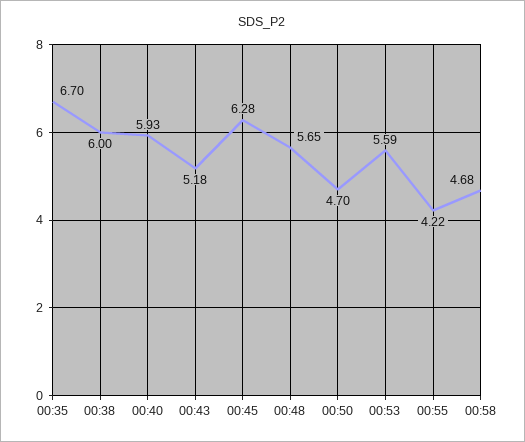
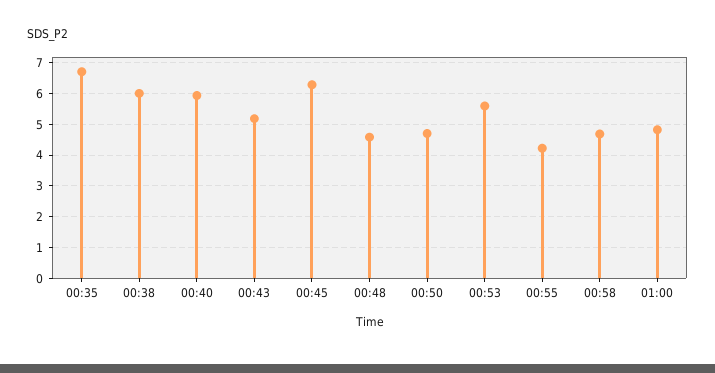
00:48: 5.65 -> 4.6
01:00: none -> 4.8

